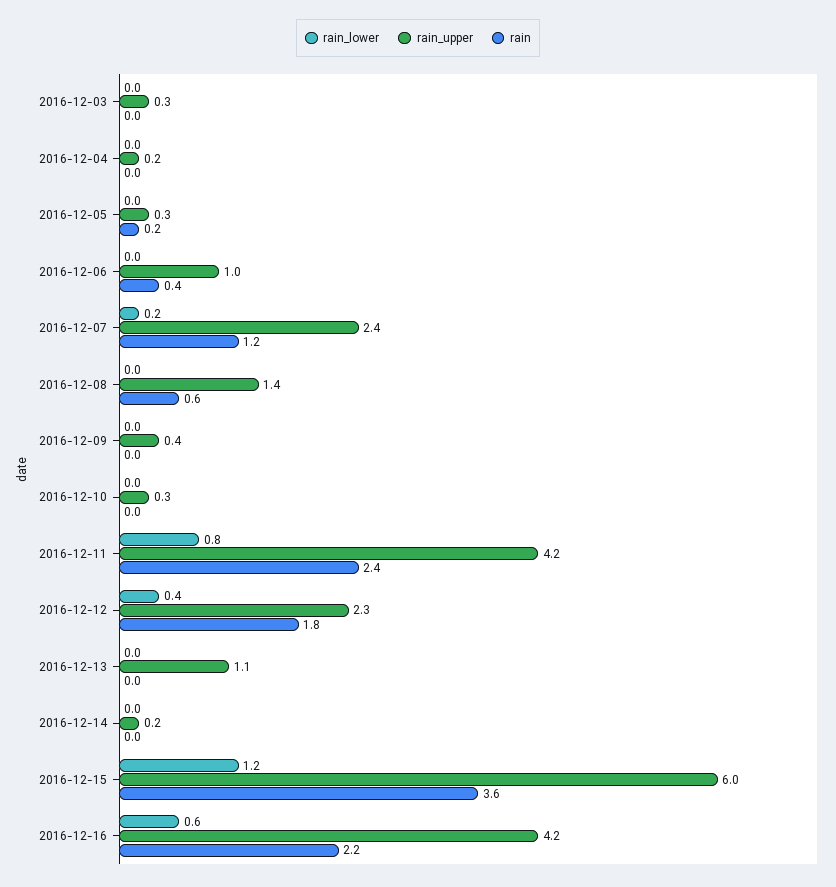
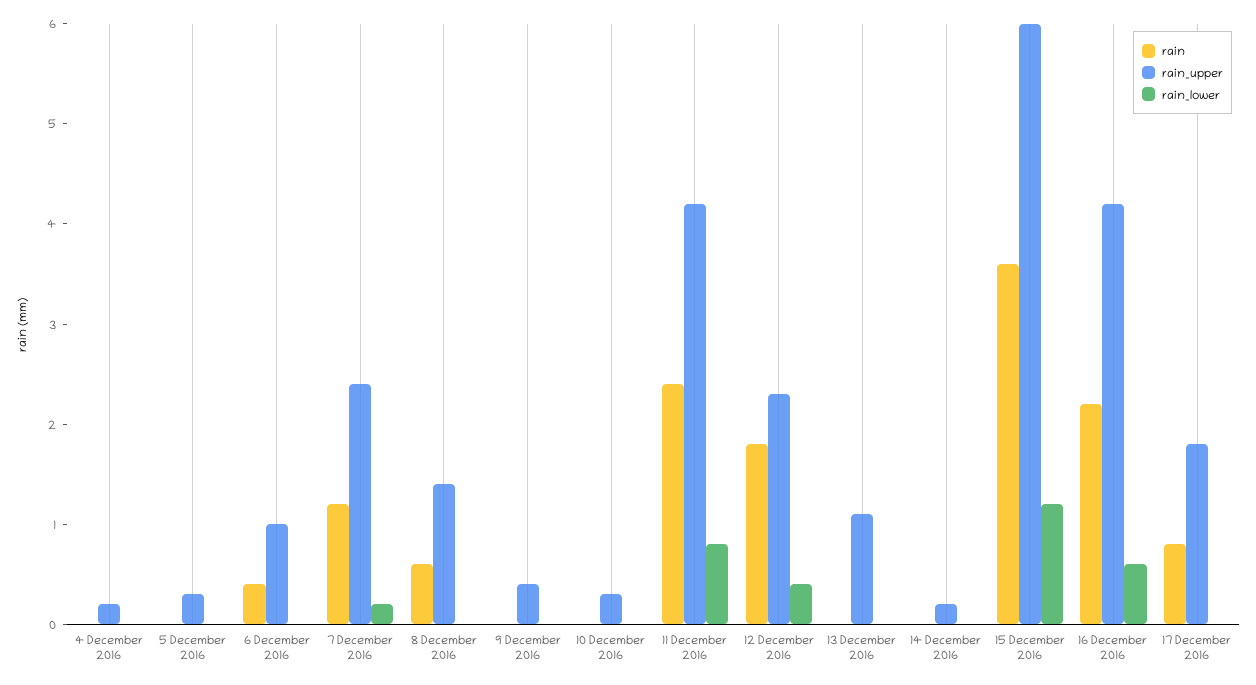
rain_lower, 2016-12-03: 0 -> none
rain_upper, 2016-12-03: 0.3 -> none
rain, 2016-12-03: 0 -> none
rain, 2016-12-05: 0.2 -> 0
rain, 17 December 2016: none -> 0.8
rain_upper, 17 December 2016: none -> 1.8
rain_lower, 17 December 2016: none -> 0

